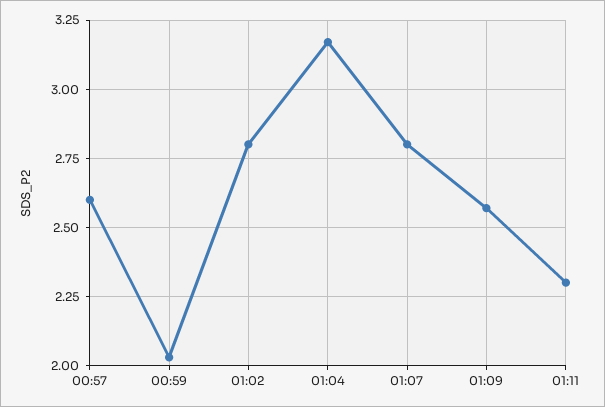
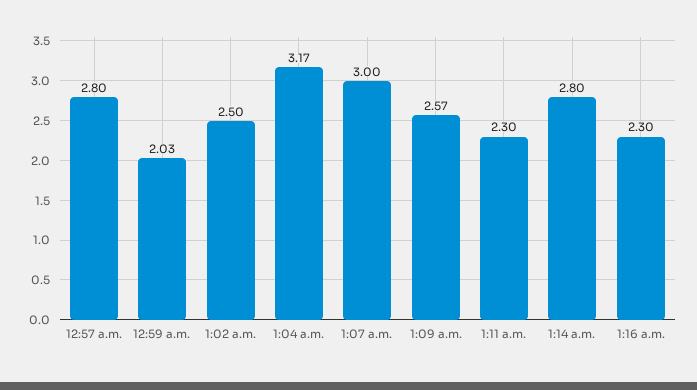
00:57: 2.6 -> 2.8
01:02: 2.8 -> 2.5
01:07: 2.8 -> 3
1:14 a.m.: none -> 2.8
1:16 a.m.: none -> 2.3

